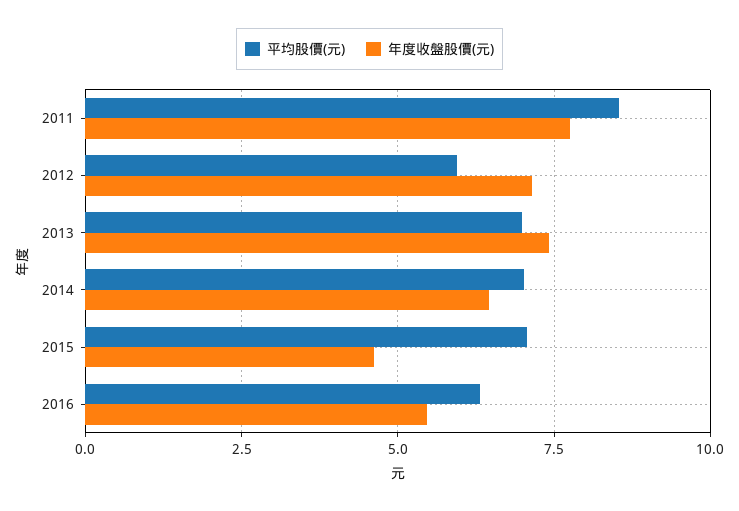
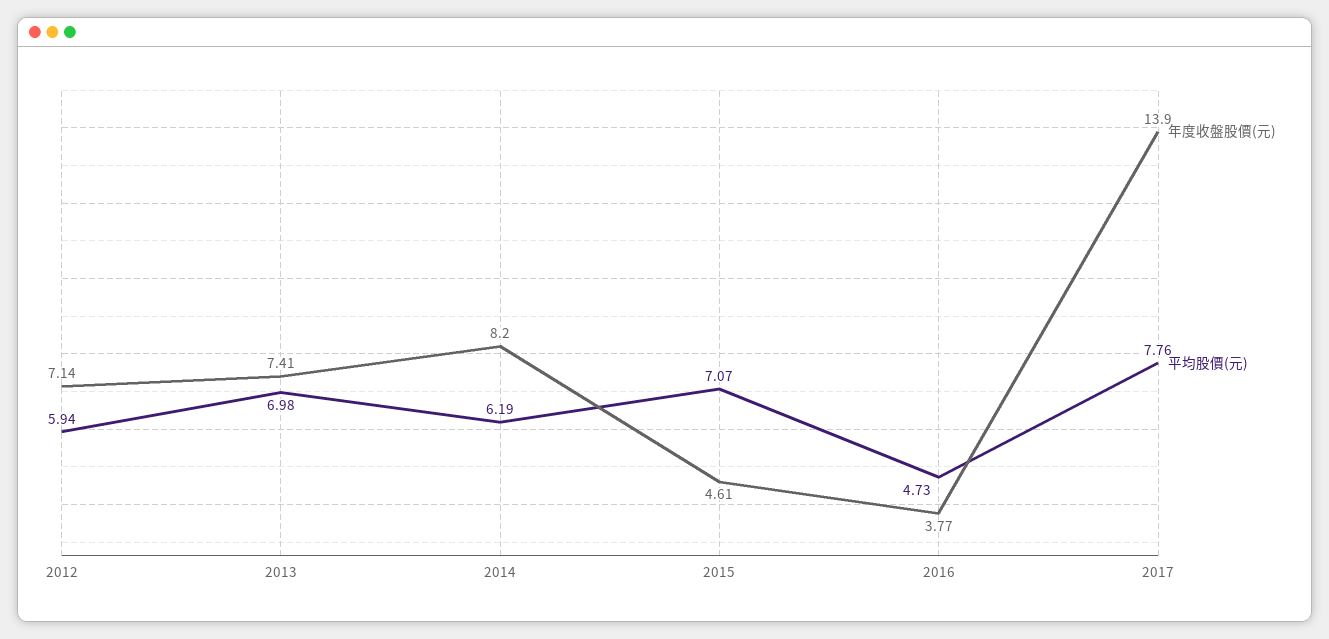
平均股價(元), 2011: 8.5 -> none
年度收盤股價(元), 2011: 7.75 -> none
平均股價(元), 2014: 7 -> 6.19
年度收盤股價(元), 2014: 6.5 -> 8.2
平均股價(元), 2016: 6.25 -> 4.73
年度收盤股價(元), 2016: 5.5 -> 3.77
年度收盤股價(元), 2017: none -> 13.9
平均股價(元), 2017: none -> 7.76

